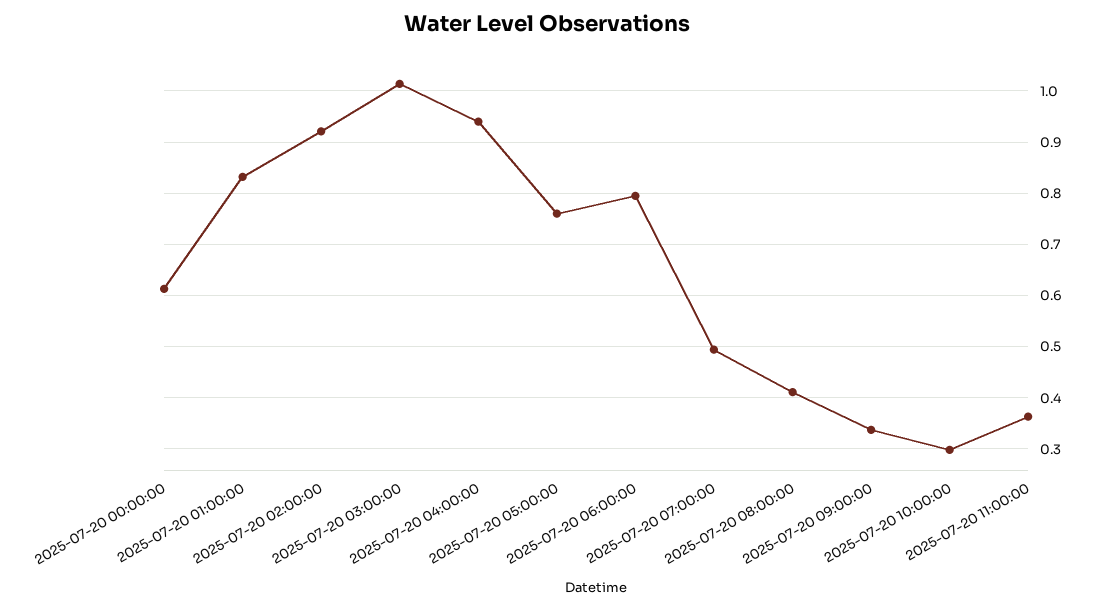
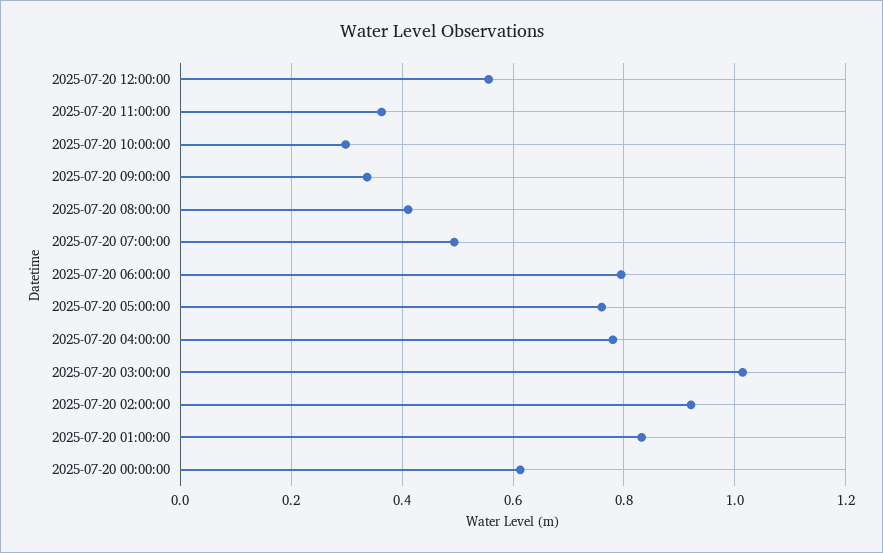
2025-07-20 04:00:00: 0.94 -> 0.78
2025-07-20 12:00:00: none -> 0.56

